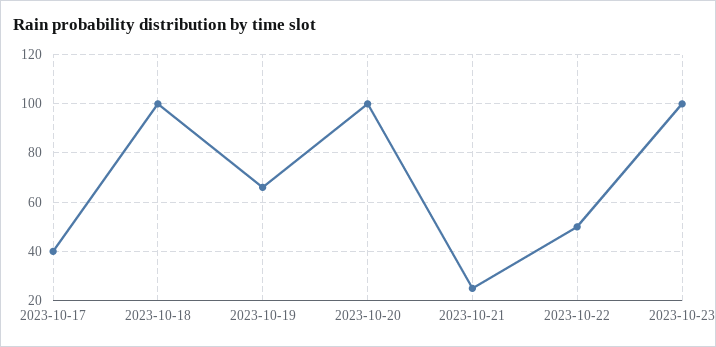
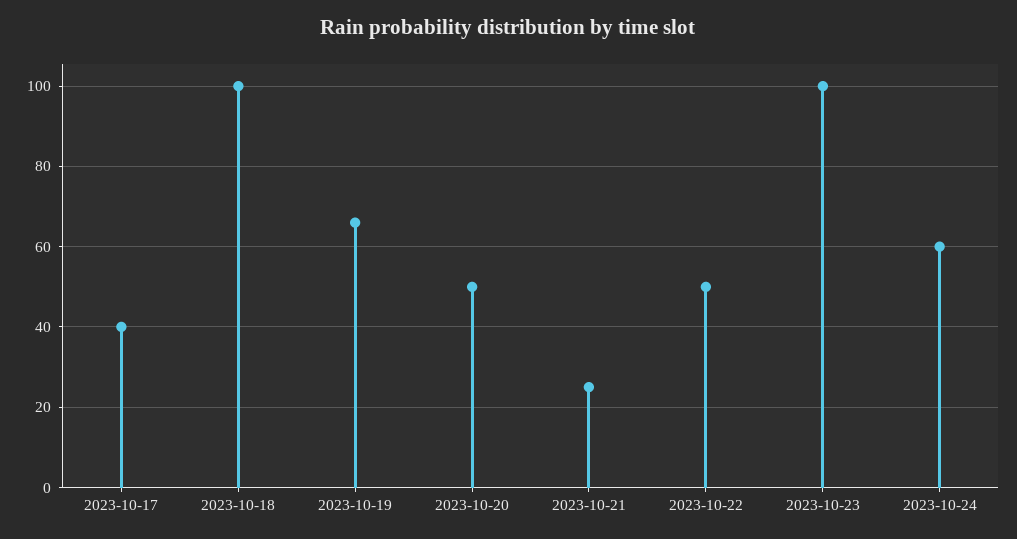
2023-10-20: 100 -> 50
2023-10-24: none -> 60

